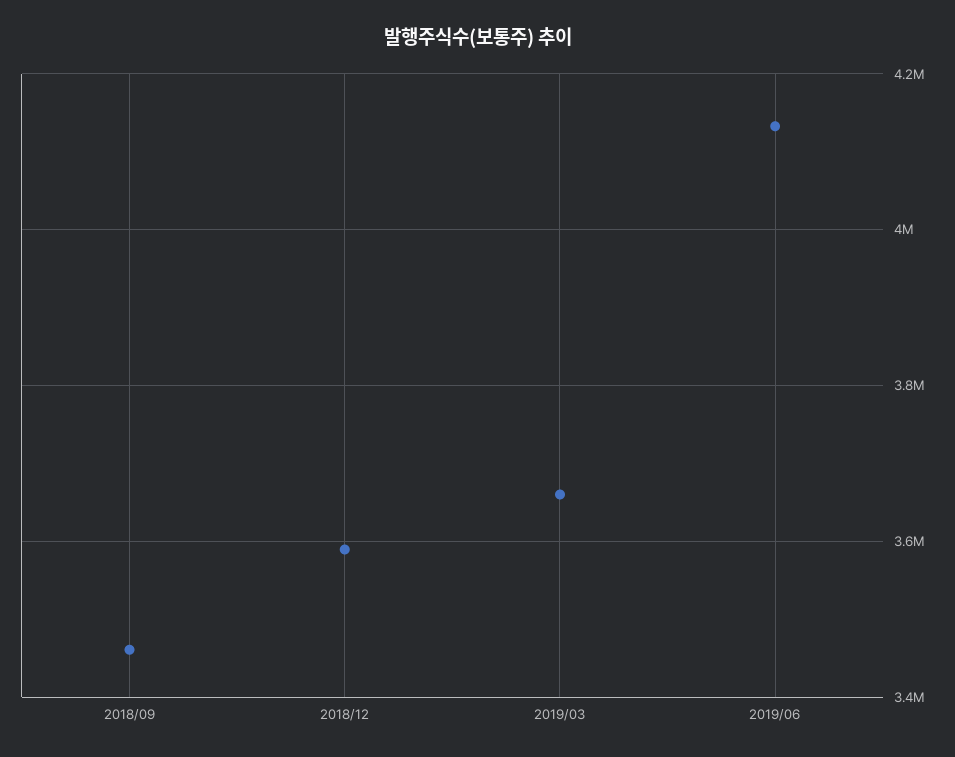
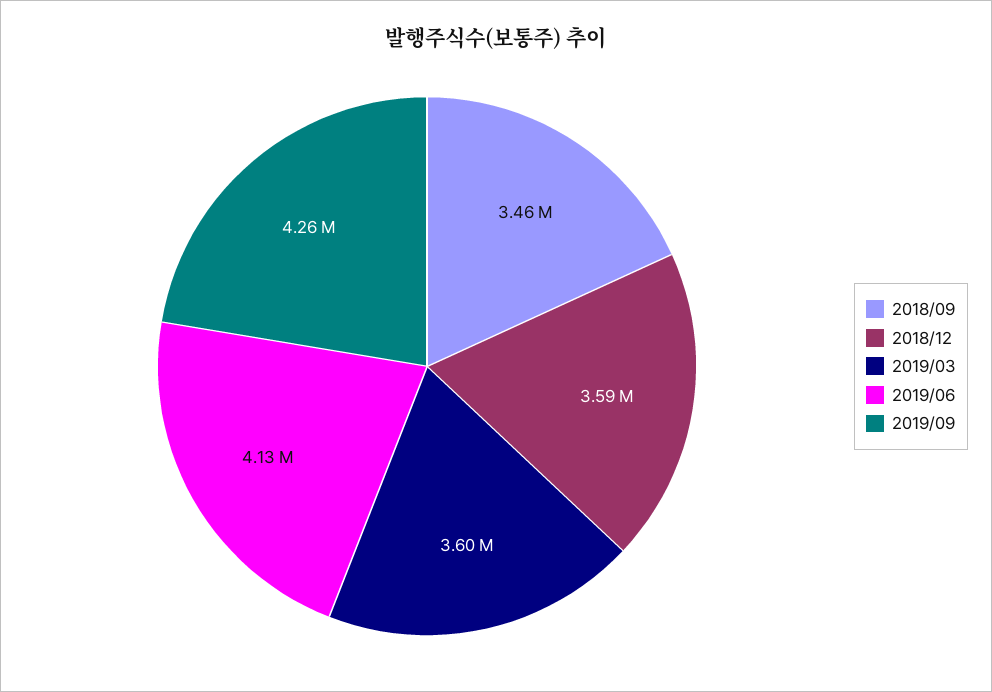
2019/03: 3660000 -> 3600000
2019/09: none -> 4260000

